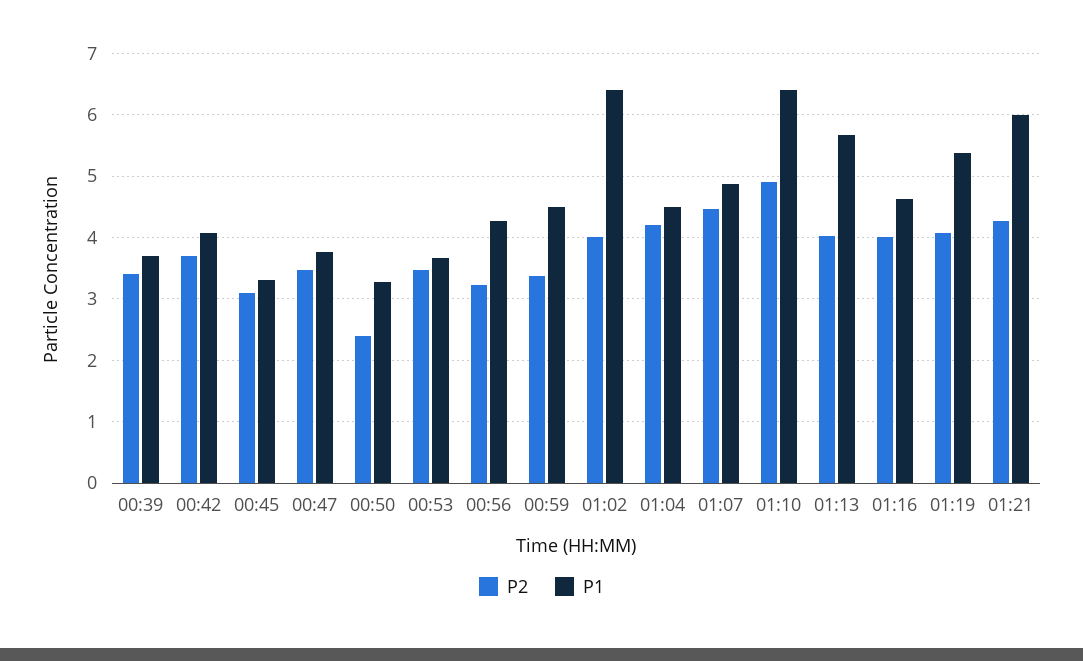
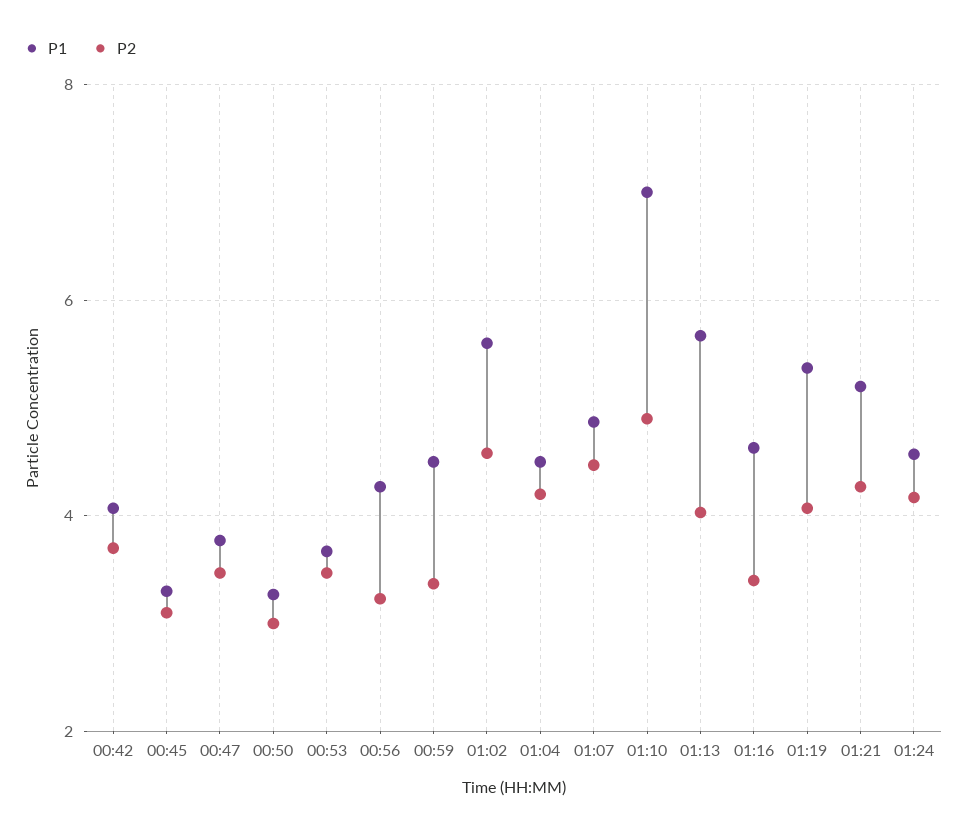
P2, 00:39: 3.4 -> none
P1, 00:39: 3.7 -> none
P2, 00:50: 2.4 -> 3
P2, 01:02: 4 -> 4.6
P1, 01:02: 6.4 -> 5.6
P1, 01:10: 6.4 -> 7
P2, 01:16: 4 -> 3.4
P1, 01:21: 6 -> 5.2
P1, 01:24: none -> 4.6
P2, 01:24: none -> 4.2

